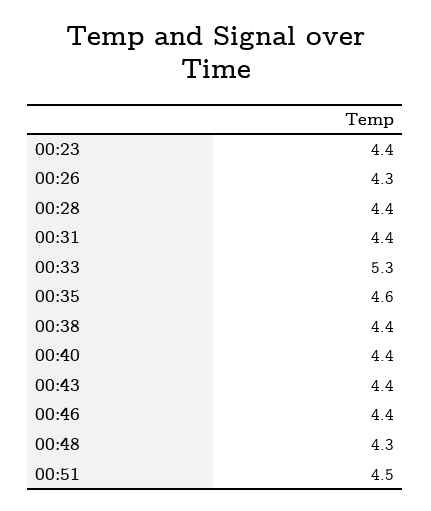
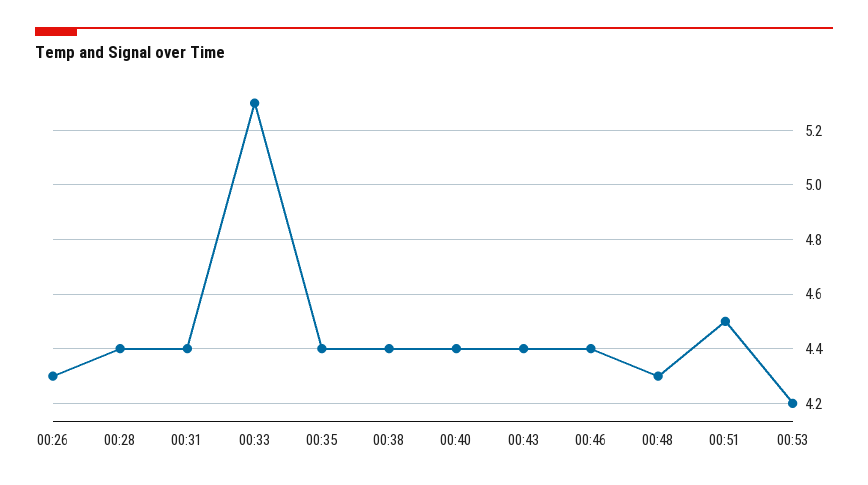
00:23: 4.4 -> none
00:35: 4.6 -> 4.4
00:53: none -> 4.2

